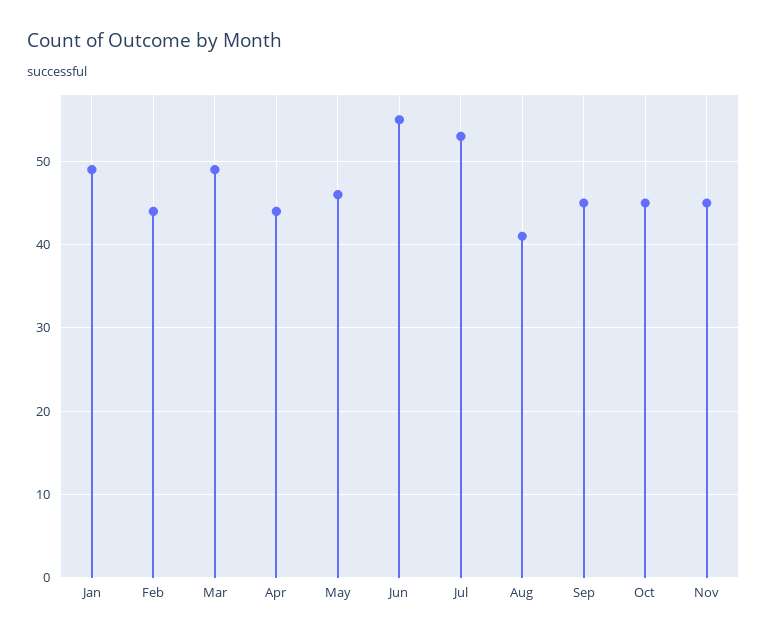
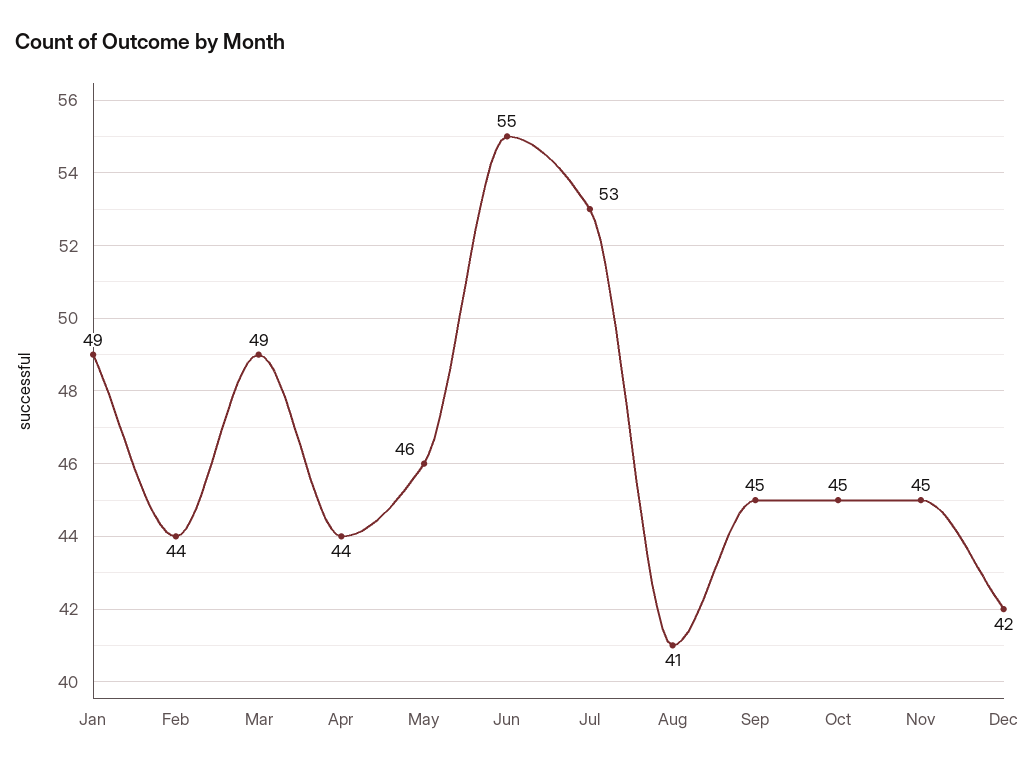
Dec: none -> 42

